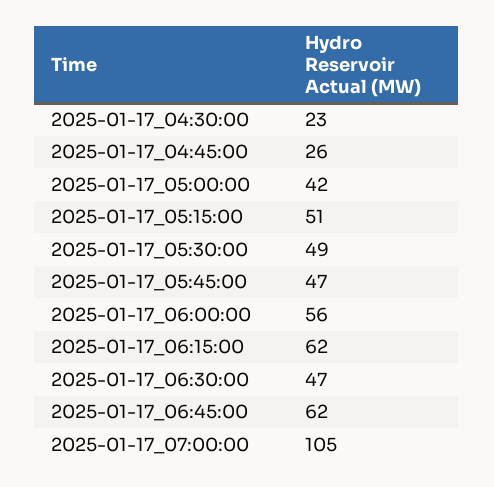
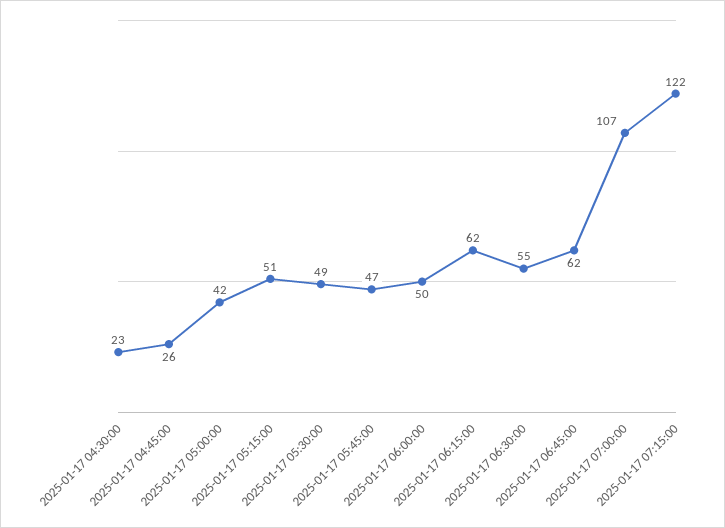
2025-01-17_06:00:00: 56 -> 50
2025-01-17_06:30:00: 47 -> 55
2025-01-17_07:00:00: 105 -> 107
2025-01-17 07:15:00: none -> 122

